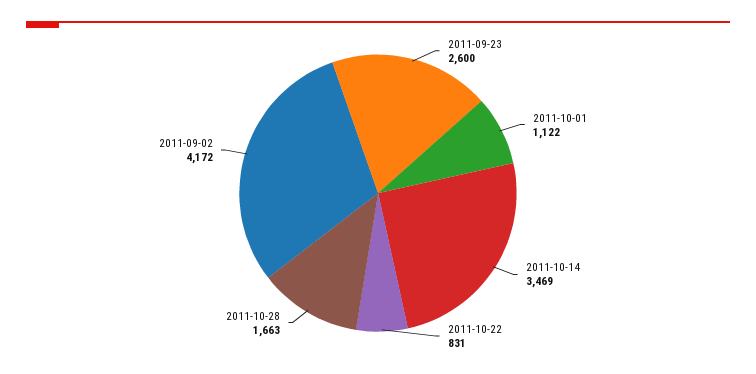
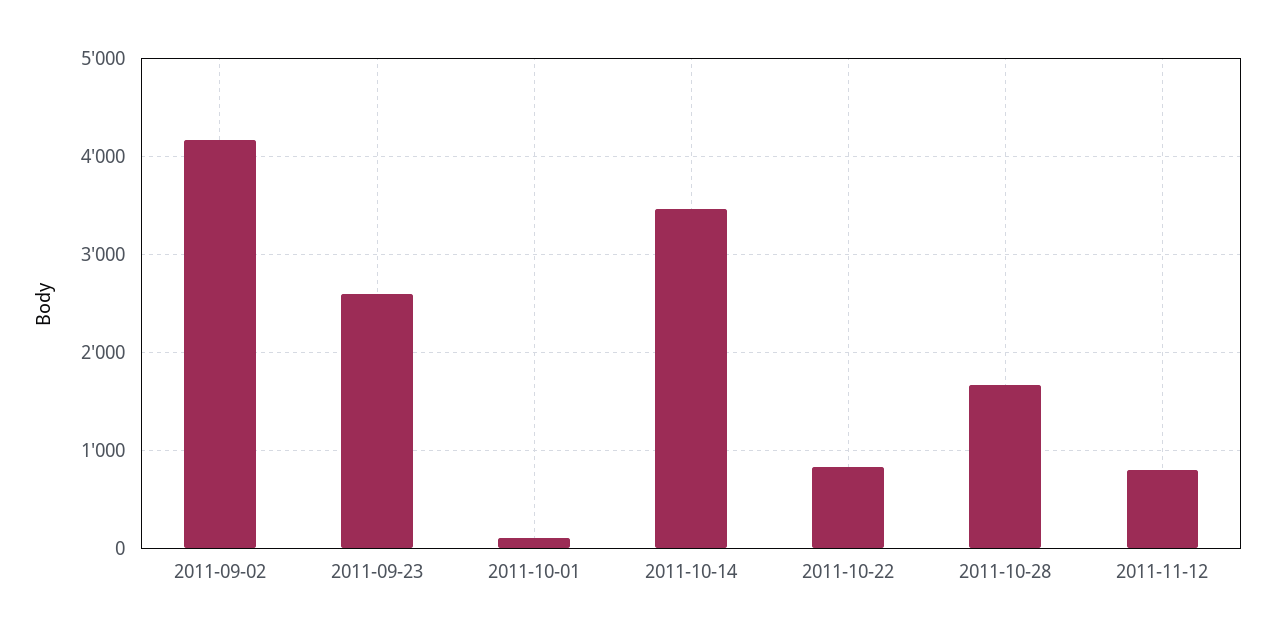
2011-10-01: 1122 -> 100
2011-11-12: none -> 800

